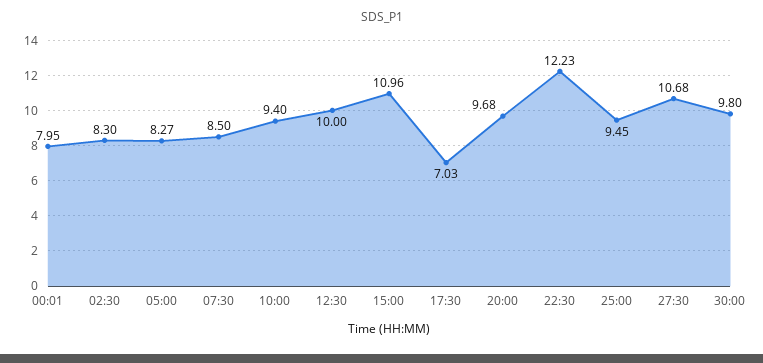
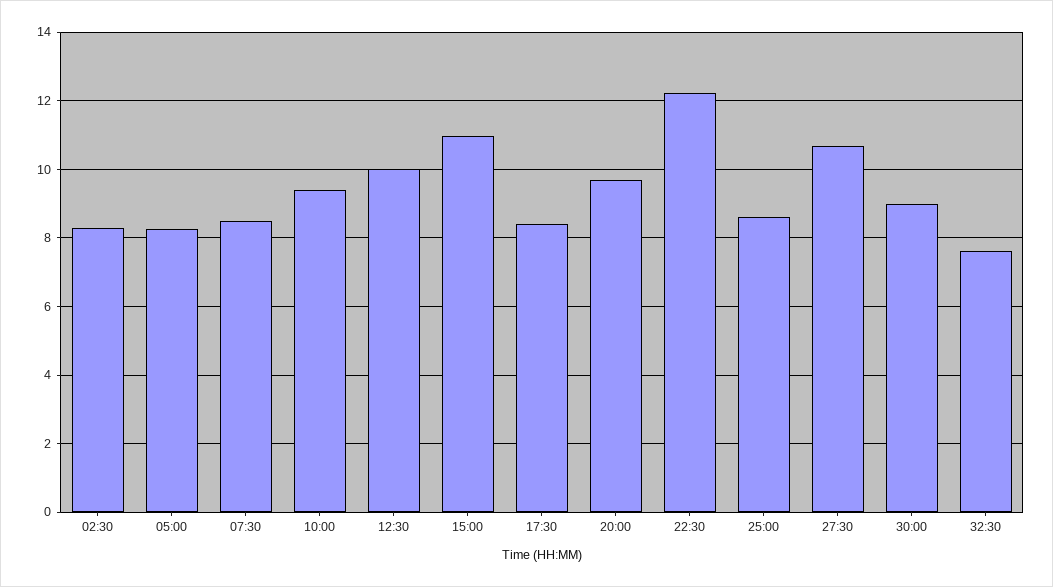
00:01: 7.95 -> none
17:30: 7.03 -> 8.4
25:00: 9.45 -> 8.6
30:00: 9.8 -> 9
32:30: none -> 7.6

